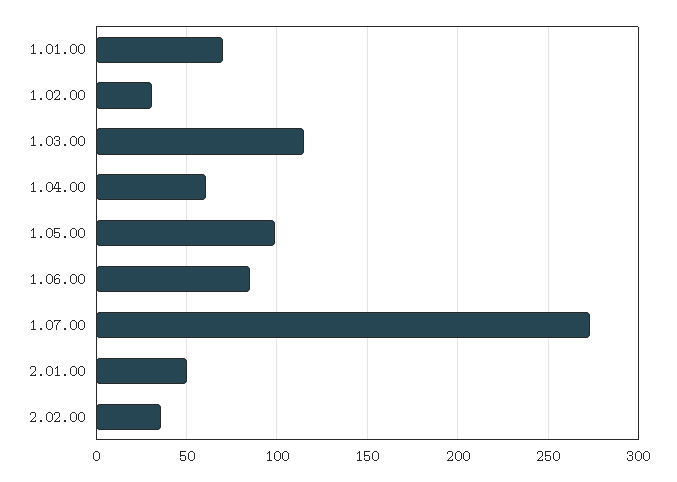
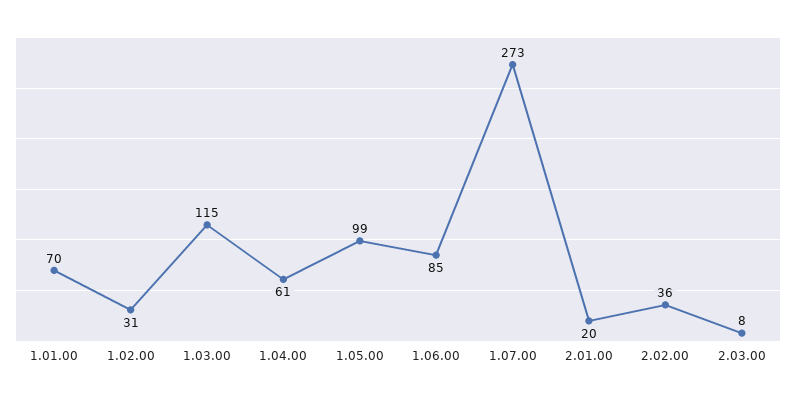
2.01.00: 50 -> 20
2.03.00: none -> 8

